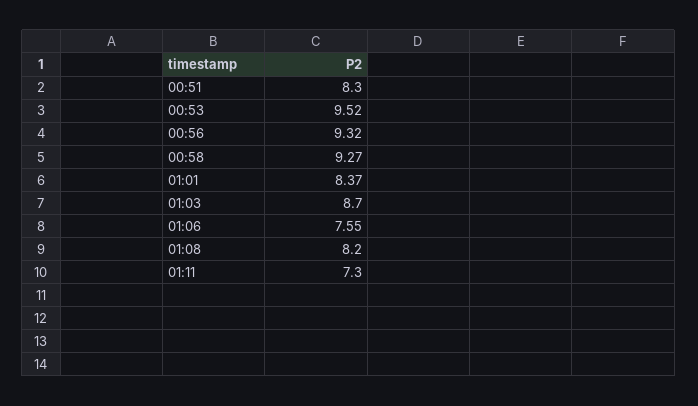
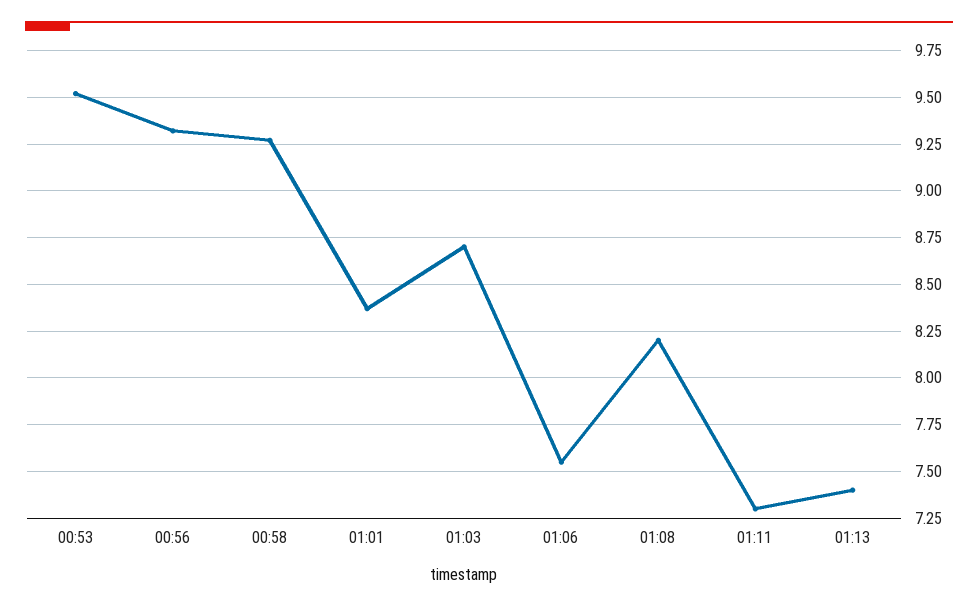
00:51: 8.3 -> none
01:13: none -> 7.4

